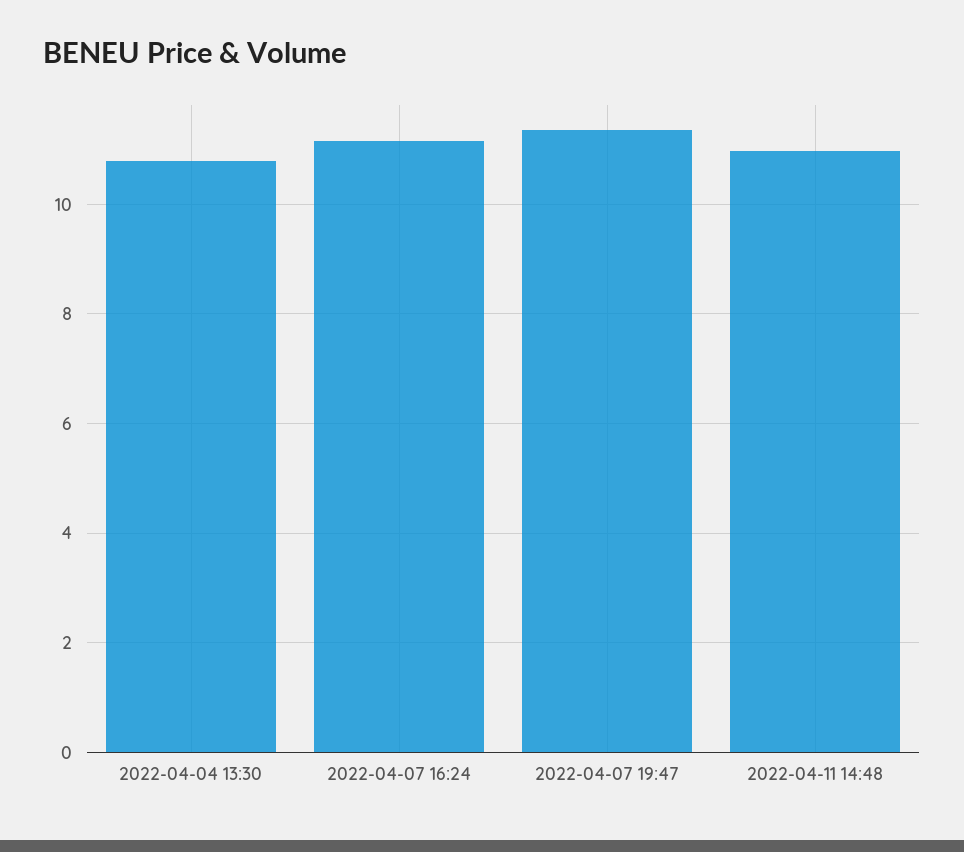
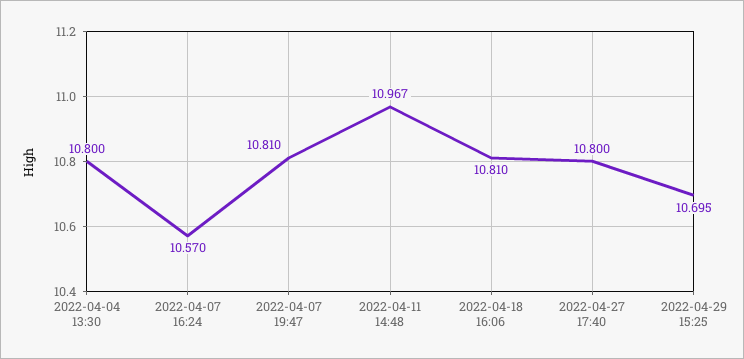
2022-04-07 16:24: 11.2 -> 10.57
2022-04-07 19:47: 11.4 -> 10.81
2022-04-18 16:06: none -> 10.81
2022-04-27 17:40: none -> 10.8
2022-04-29 15:25: none -> 10.695

